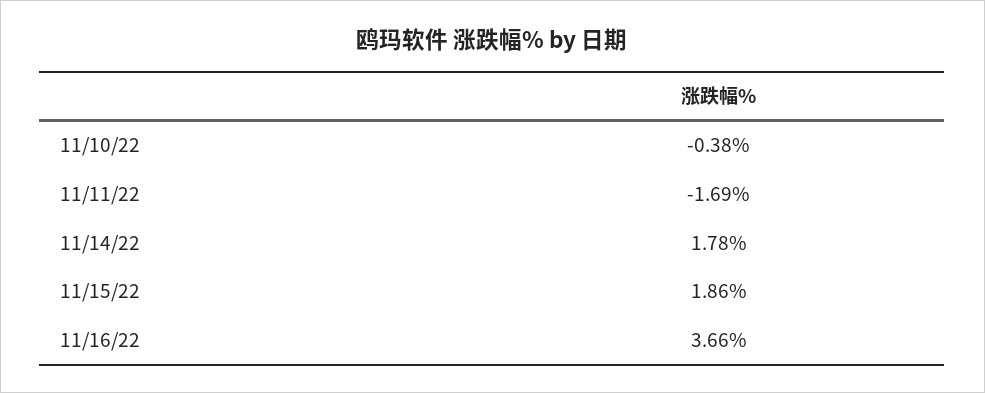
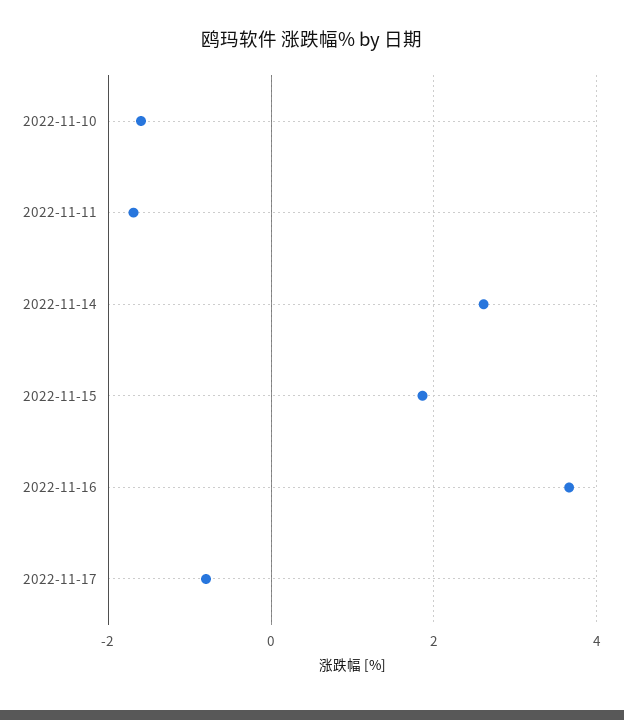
11/10/22: -0.38 -> -1.6
11/14/22: 1.78 -> 2.6
2022-11-17: none -> -0.8

